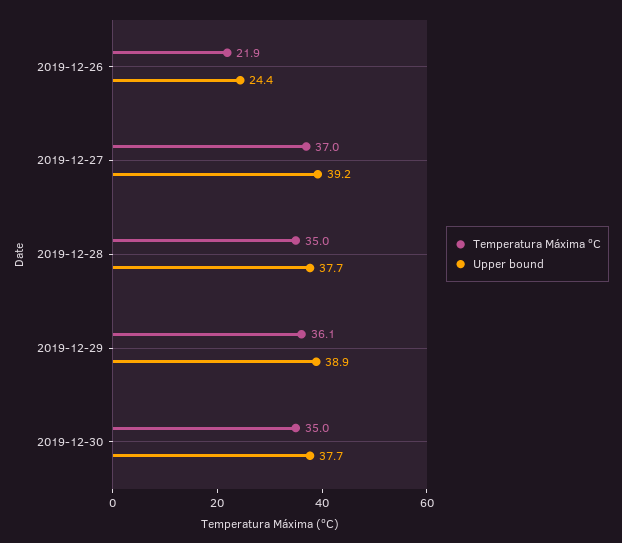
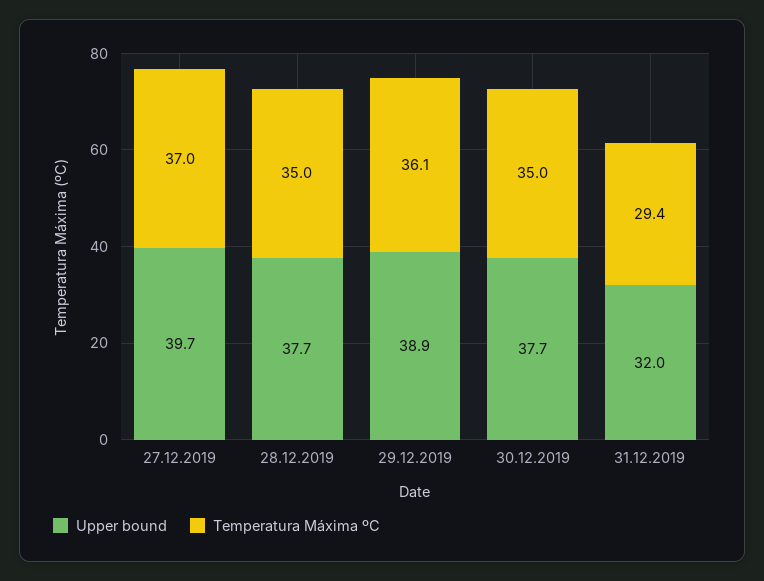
Temperatura Máxima ºC, 2019-12-26: 21.9 -> none
Upper bound, 2019-12-26: 24.4 -> none
Upper bound, 2019-12-27: 39.2 -> 39.7
Upper bound, 31.12.2019: none -> 32
Temperatura Máxima ºC, 31.12.2019: none -> 29.4

